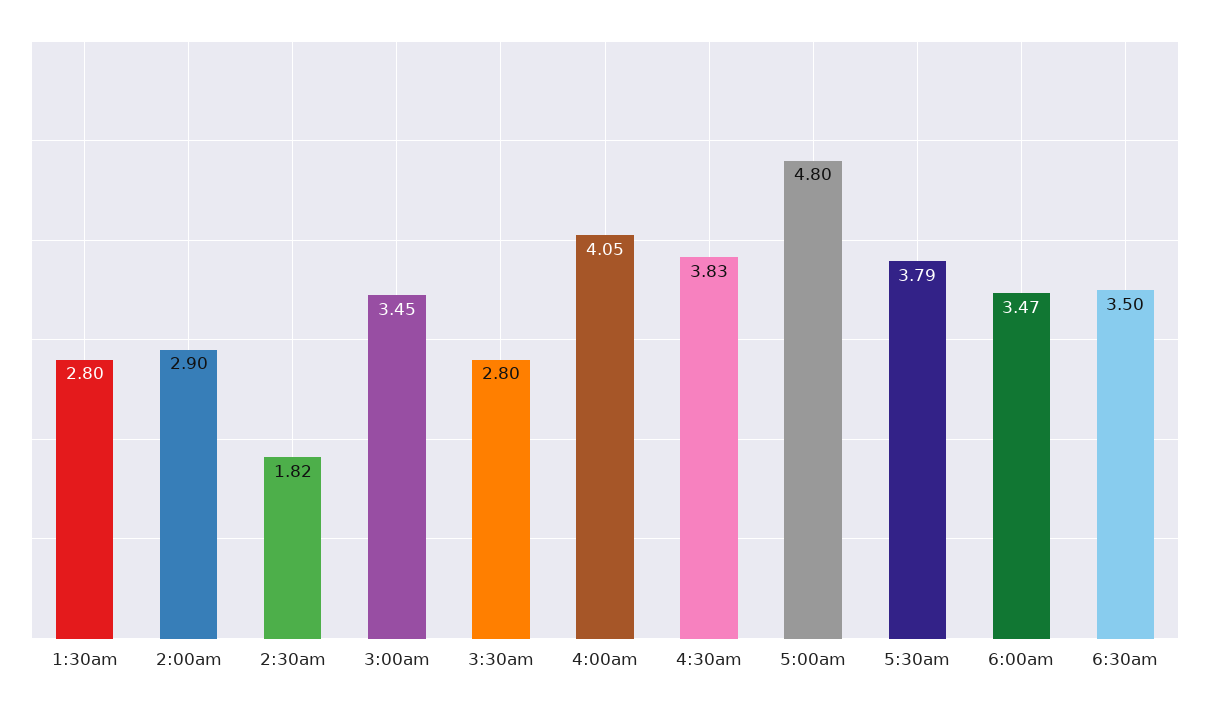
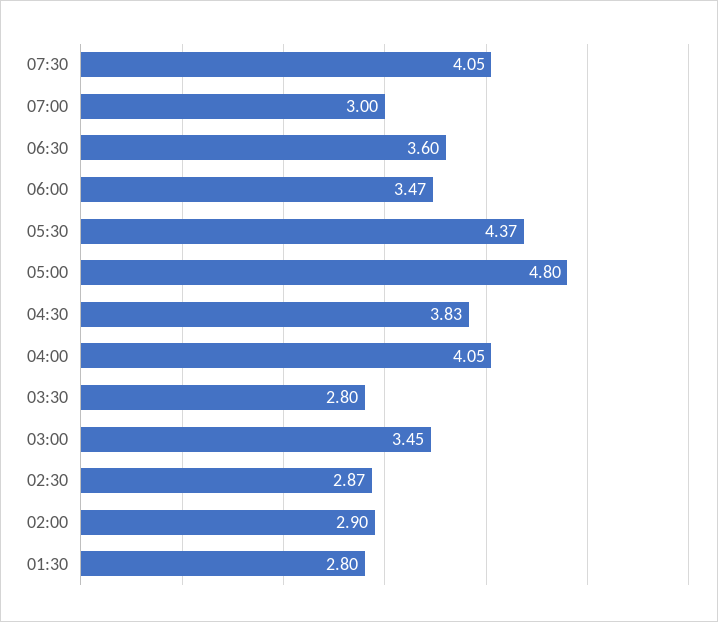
2:30am: 1.82 -> 2.87
5:30am: 3.79 -> 4.37
6:30am: 3.5 -> 3.6
07:30: none -> 4.05
07:00: none -> 3

